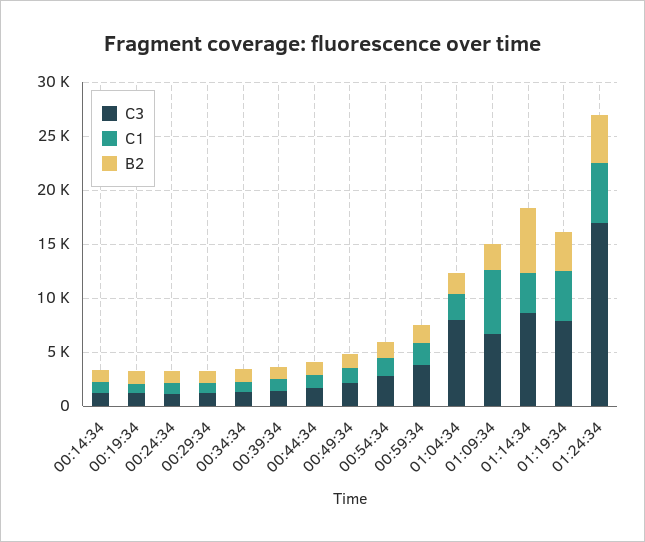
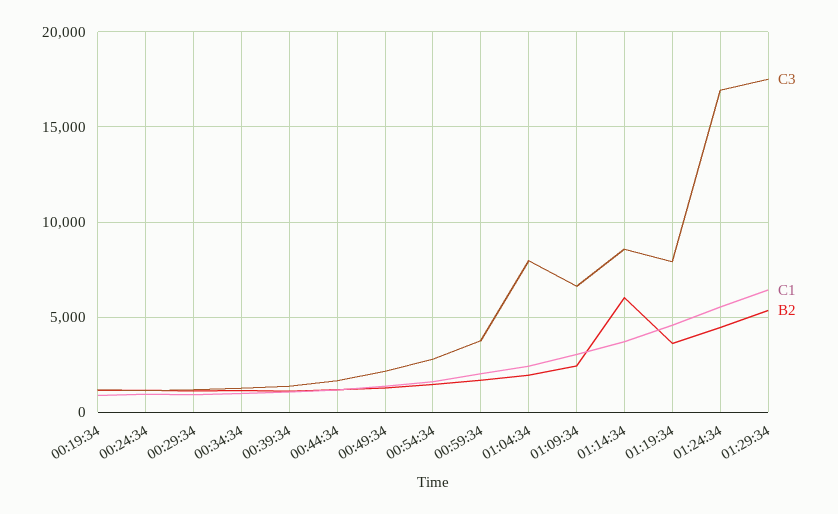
C3, 00:14:34: 1000 -> none
C1, 00:14:34: 1000 -> none
B2, 00:14:34: 1000 -> none
C1, 01:09:34: 6000 -> 3000
C3, 01:29:34: none -> 17500
C1, 01:29:34: none -> 6500
B2, 01:29:34: none -> 5500

